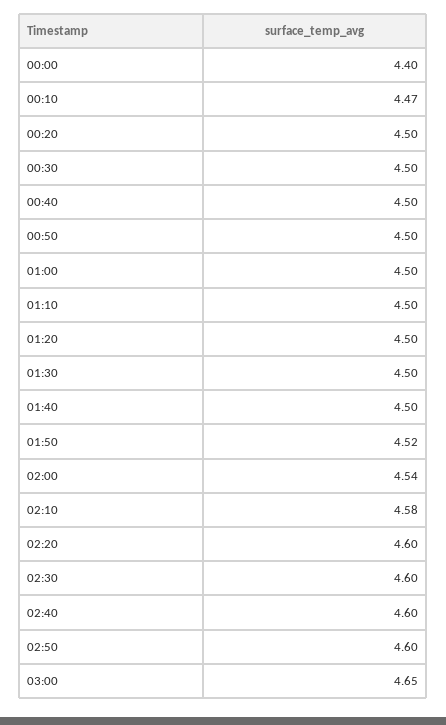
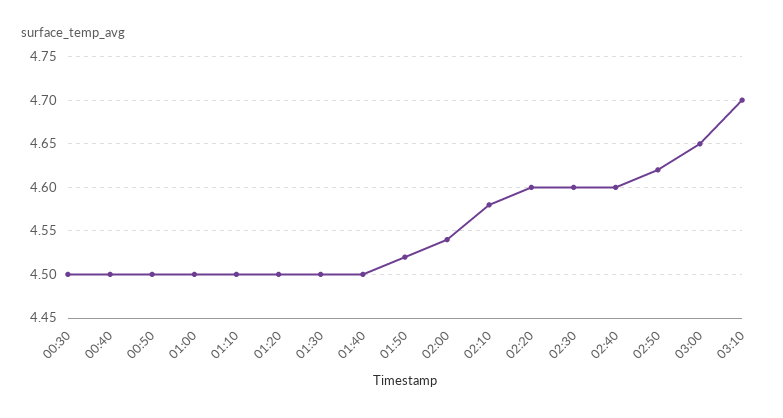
00:00: 4.4 -> none
00:10: 4.47 -> none
00:20: 4.5 -> none
02:50: 4.6 -> 4.62
03:10: none -> 4.7

